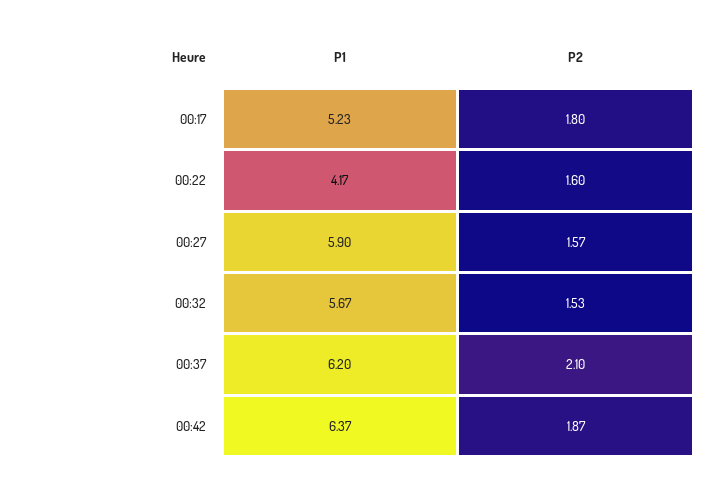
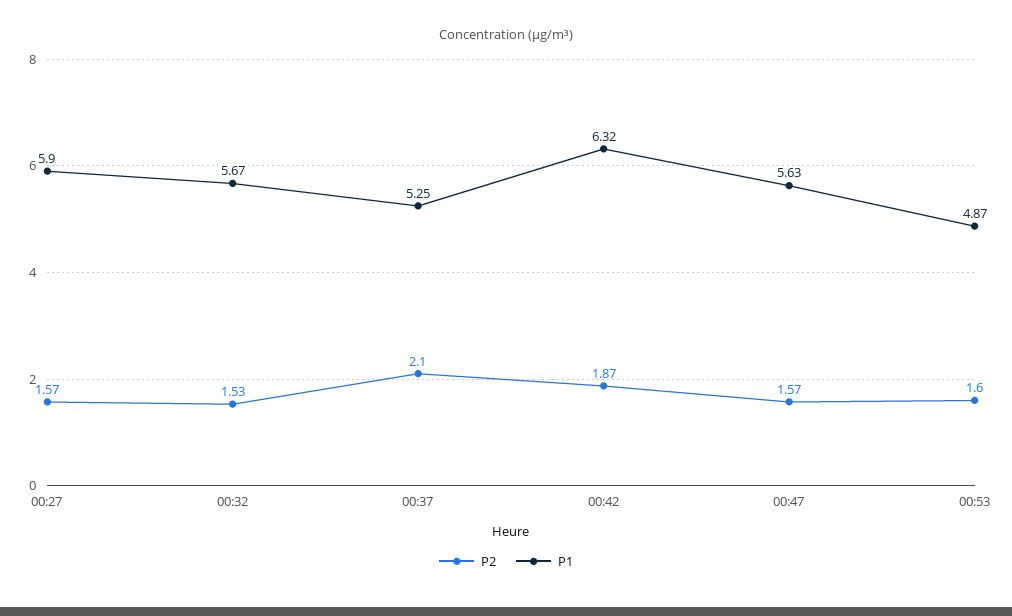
P1, 00:17: 5.23 -> none
P2, 00:17: 1.8 -> none
P1, 00:22: 4.17 -> none
P2, 00:22: 1.6 -> none
P1, 00:37: 6.2 -> 5.25
P1, 00:42: 6.37 -> 6.32
P2, 00:47: none -> 1.57
P1, 00:47: none -> 5.63
P2, 00:53: none -> 1.6
P1, 00:53: none -> 4.87

